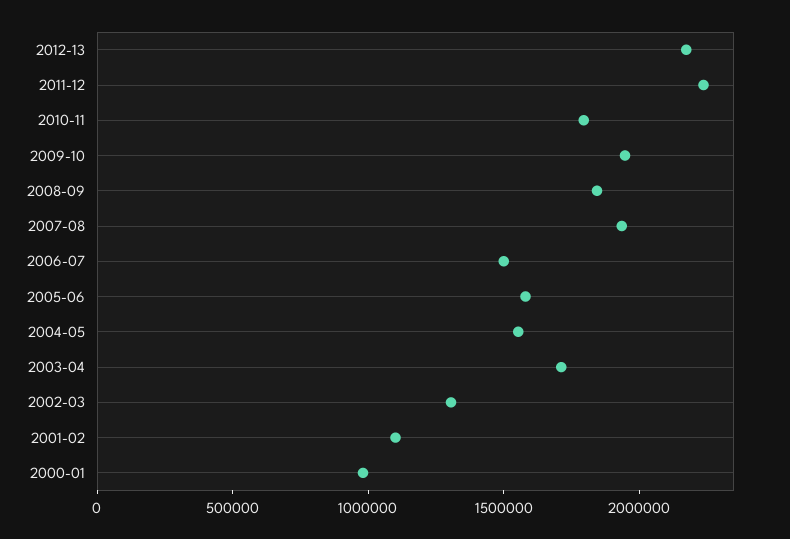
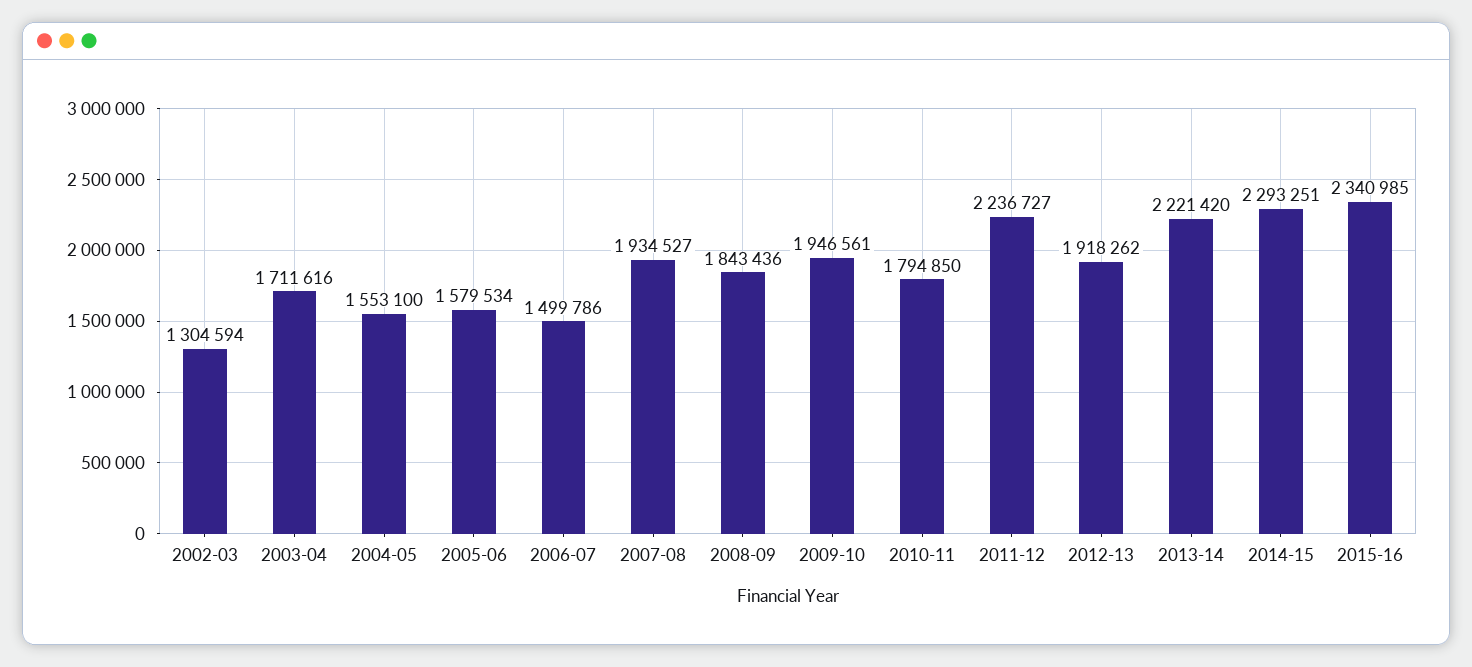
2012-13: 2200000 -> 1918262
2001-02: 1100000 -> none
2000-01: 1000000 -> none
2013-14: none -> 2221420
2014-15: none -> 2293251
2015-16: none -> 2340985

